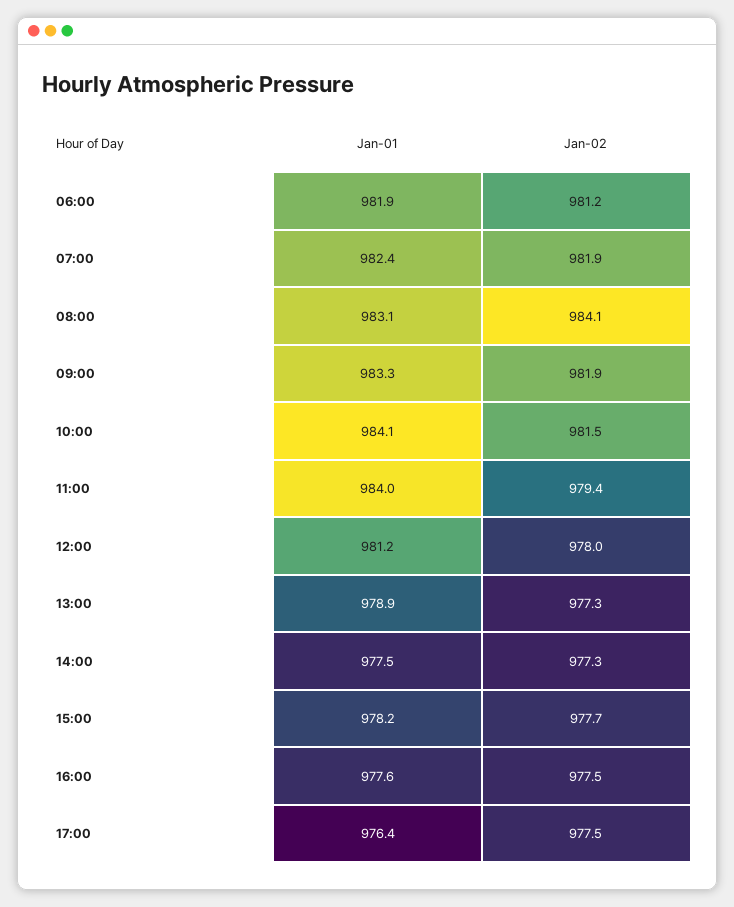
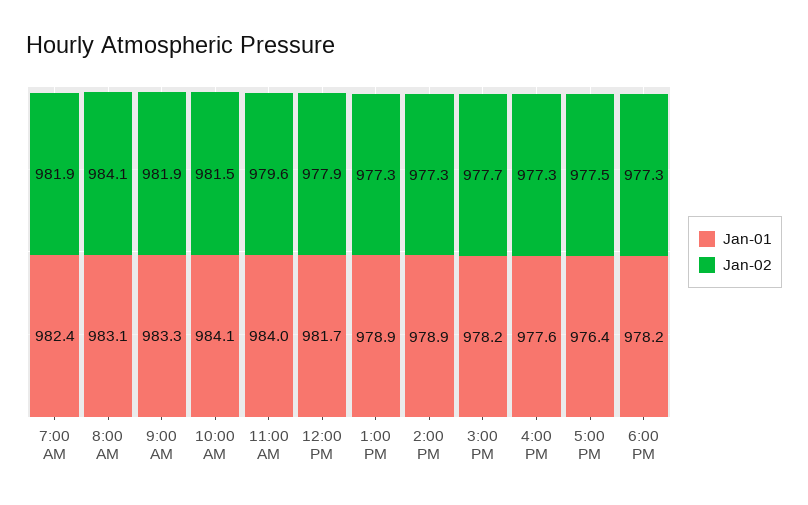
Jan-01, 06:00: 981.9 -> none
Jan-02, 06:00: 981.2 -> none
Jan-02, 11:00: 979.4 -> 979.6
Jan-01, 12:00: 981.2 -> 981.7
Jan-02, 12:00: 978 -> 977.9
Jan-01, 14:00: 977.5 -> 978.9
Jan-02, 16:00: 977.5 -> 977.3
Jan-01, 6:00 PM: none -> 978.2
Jan-02, 6:00 PM: none -> 977.3

